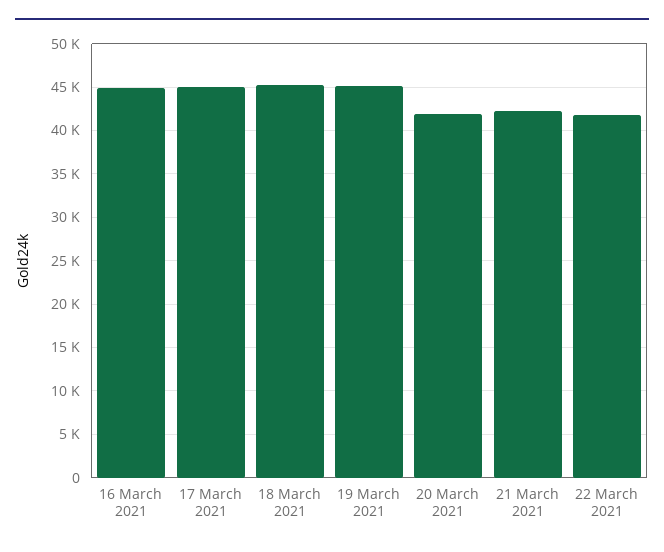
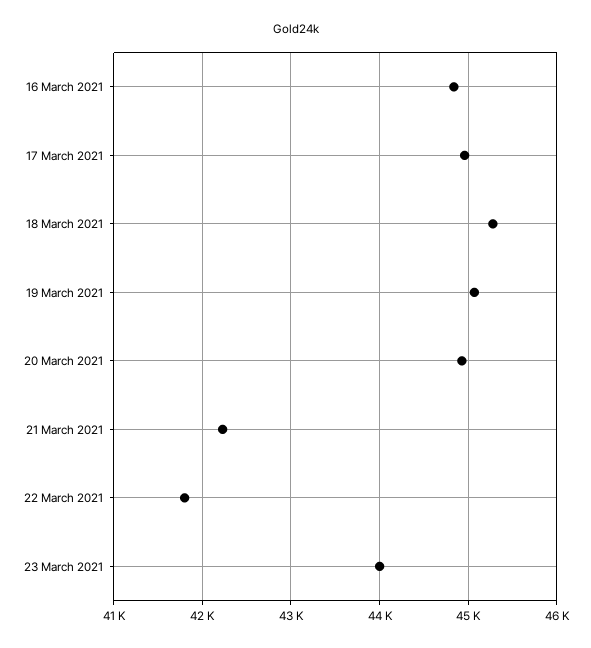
20 March 2021: 42000 -> 44900
23 March 2021: none -> 44000

